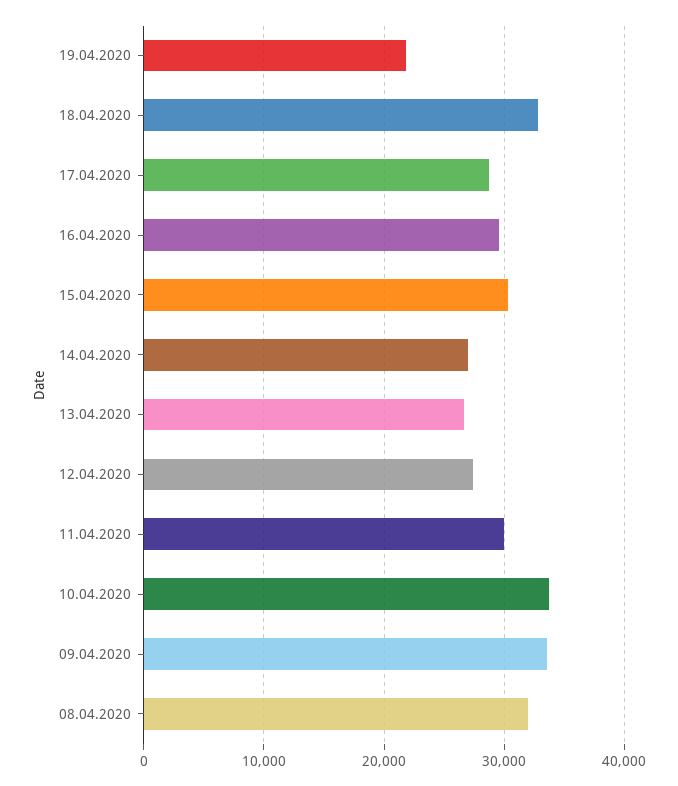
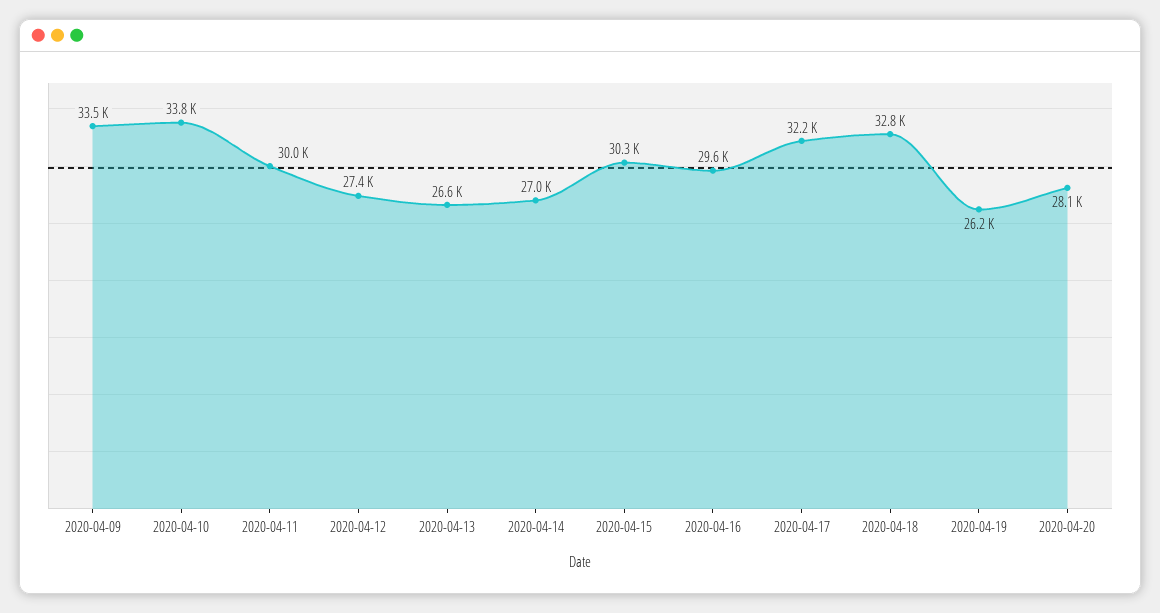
19.04.2020: 22000 -> 26200
17.04.2020: 29000 -> 32200
08.04.2020: 32000 -> none
2020-04-20: none -> 28100

